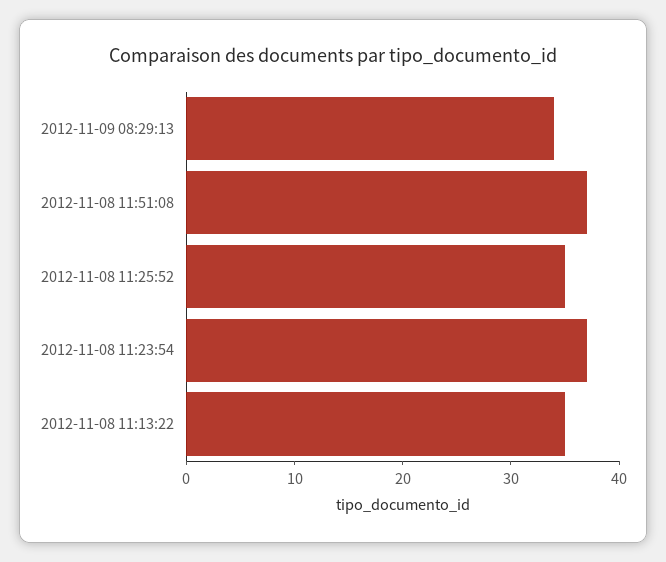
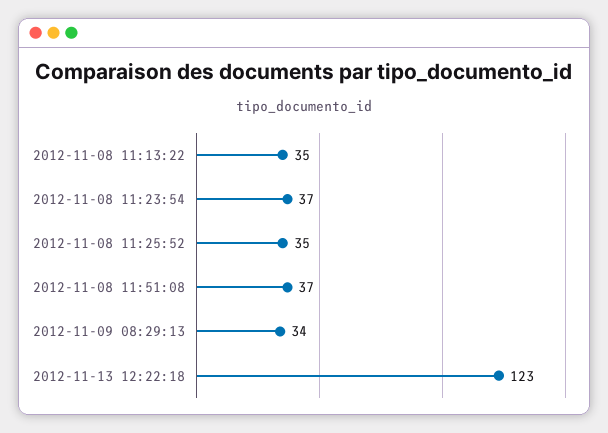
2012-11-13 12:22:18: none -> 123

